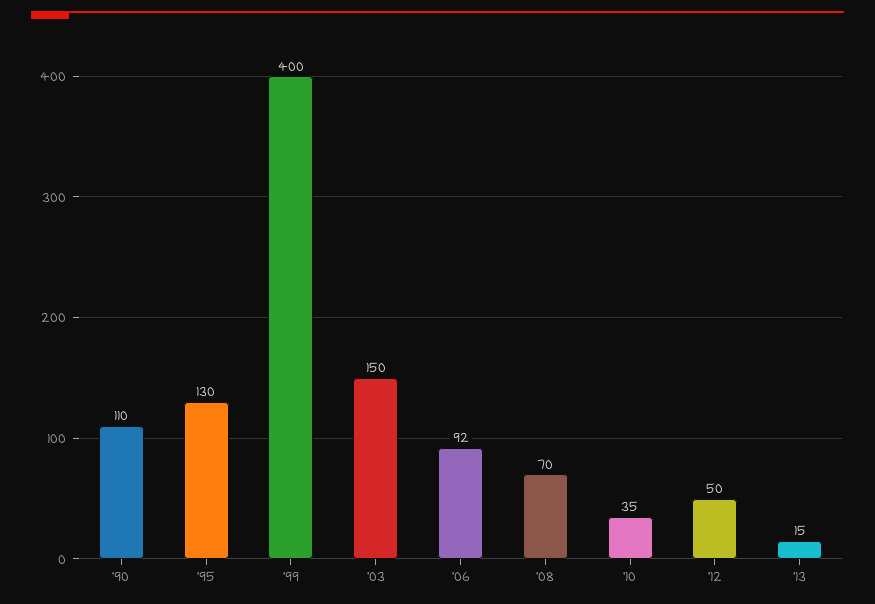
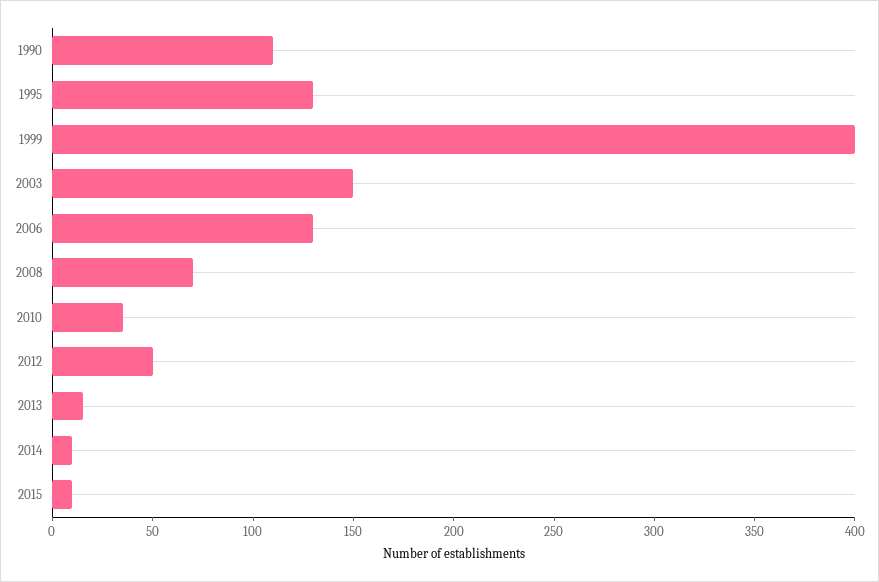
'06: 92 -> 130
2014: none -> 10
2015: none -> 10

